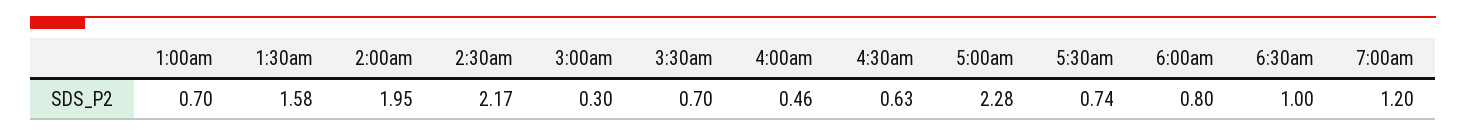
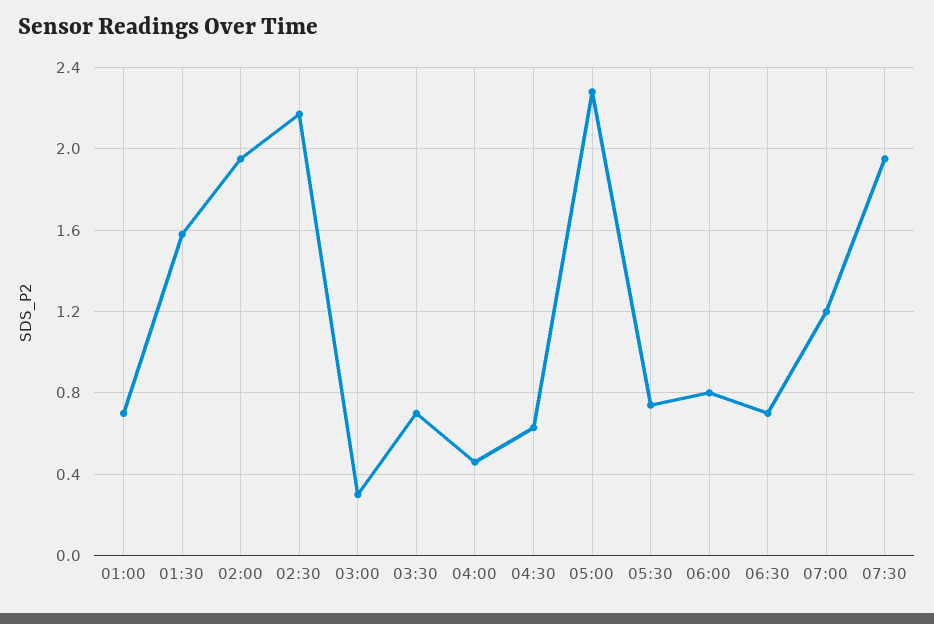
6:30am: 1 -> 0.7
07:30: none -> 1.95

